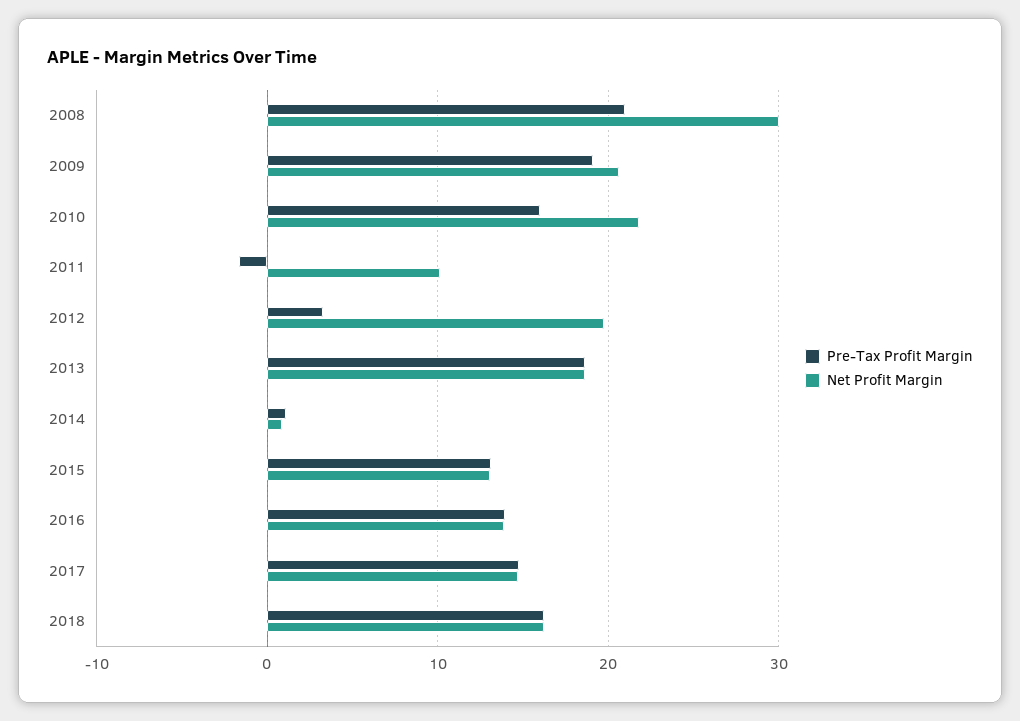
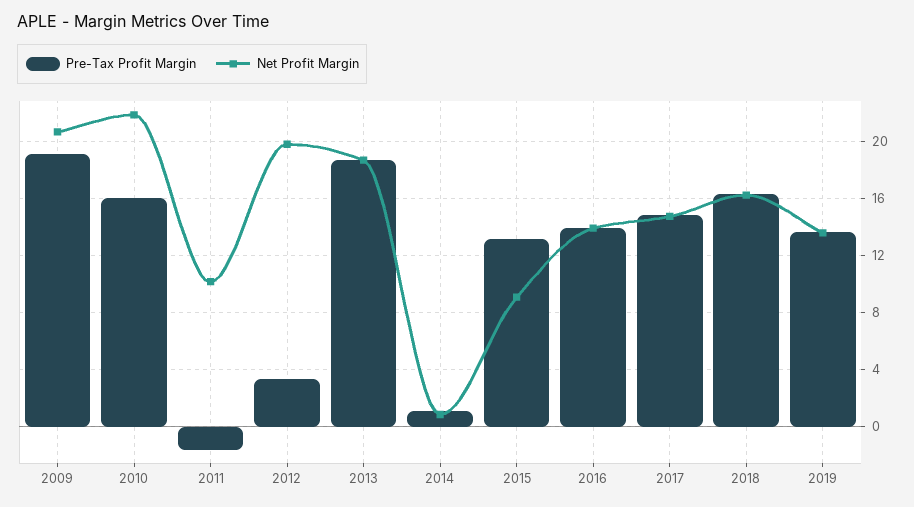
Pre-Tax Profit Margin, 2008: 21 -> none
Net Profit Margin, 2008: 30 -> none
Net Profit Margin, 2015: 13 -> 9
Pre-Tax Profit Margin, 2019: none -> 13.5
Net Profit Margin, 2019: none -> 13.5

